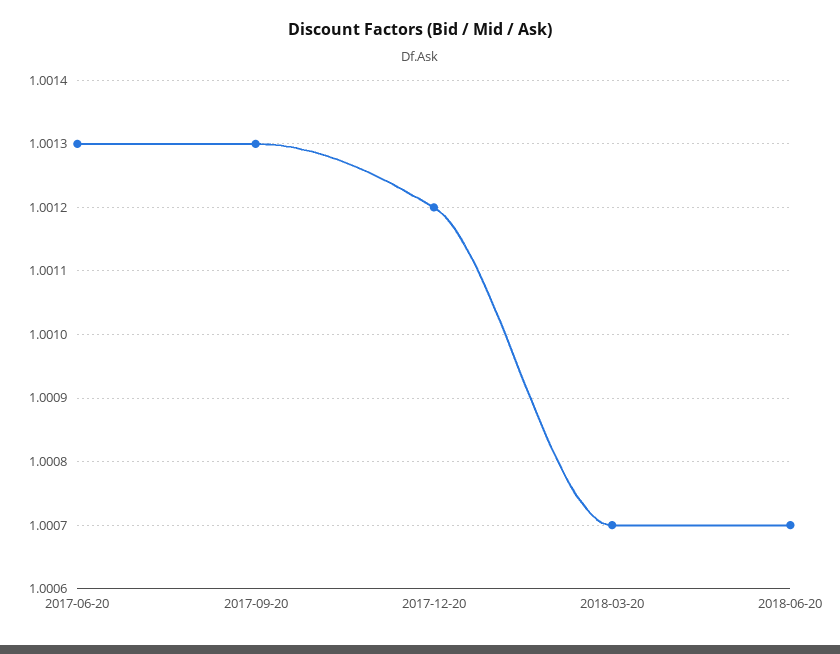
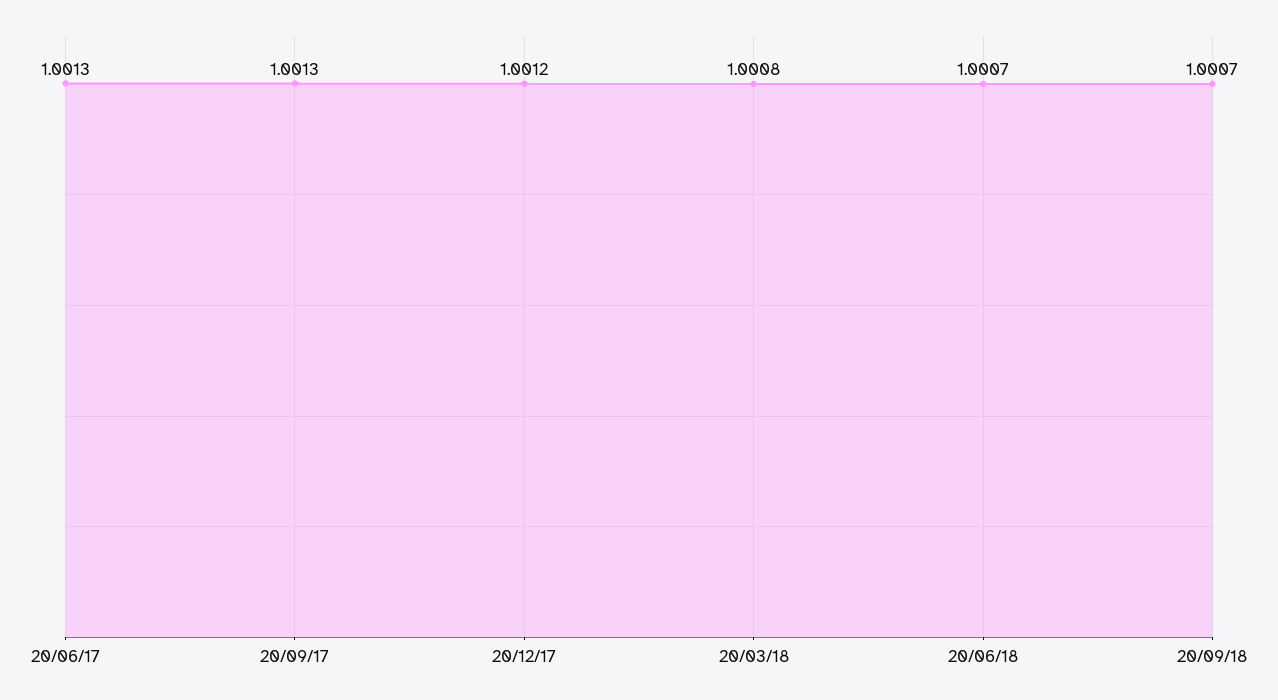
2018-03-20: 1.0007 -> 1.0008
20/09/18: none -> 1.0007

